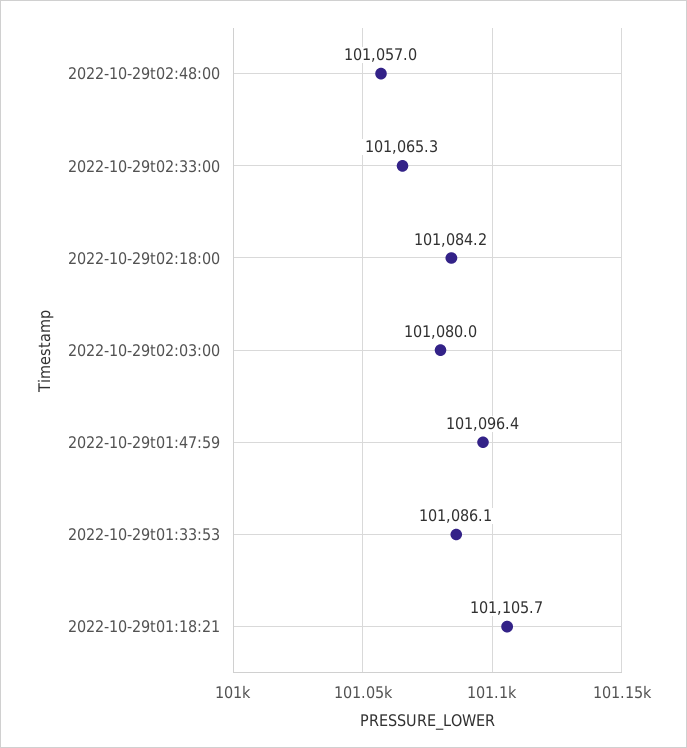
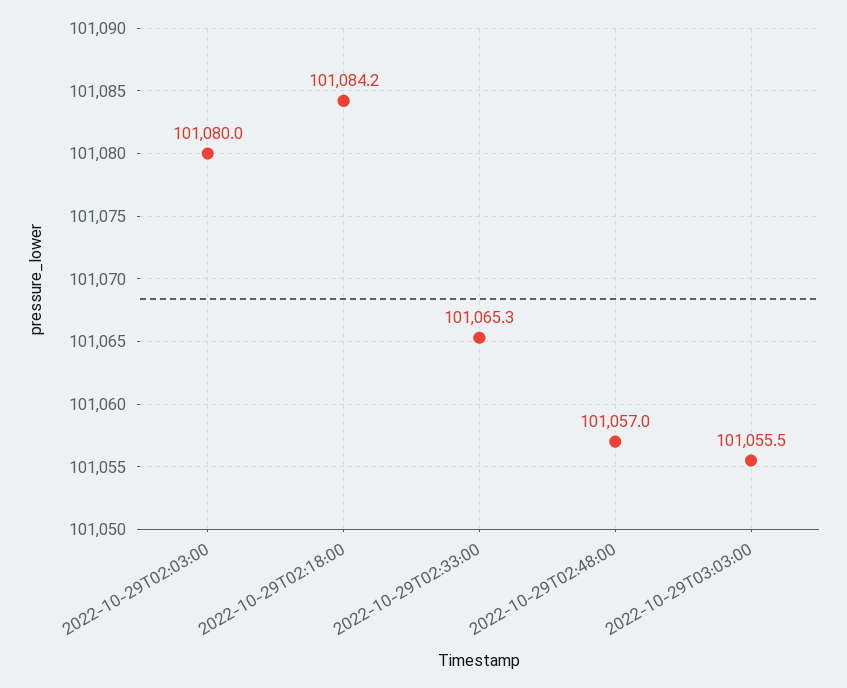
2022-10-29t01:47:59: 101096.4 -> none
2022-10-29t01:33:53: 101086.1 -> none
2022-10-29t01:18:21: 101105.7 -> none
2022-10-29T03:03:00: none -> 101055.5

